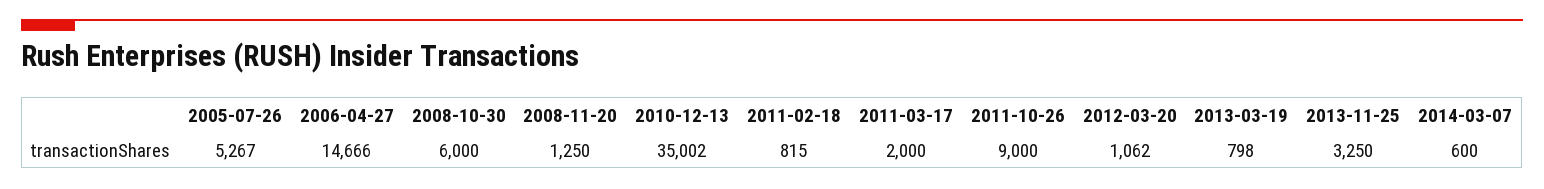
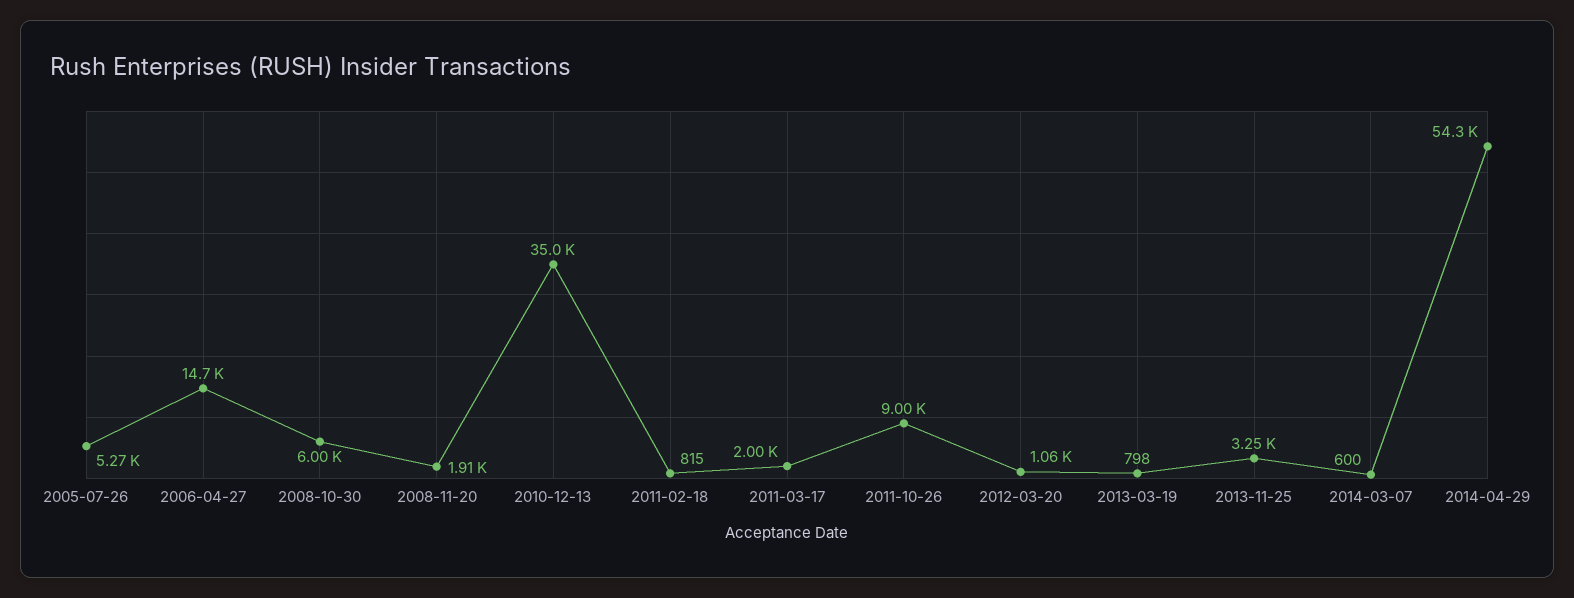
2008-11-20: 1250 -> 1910
2014-04-29: none -> 54300

